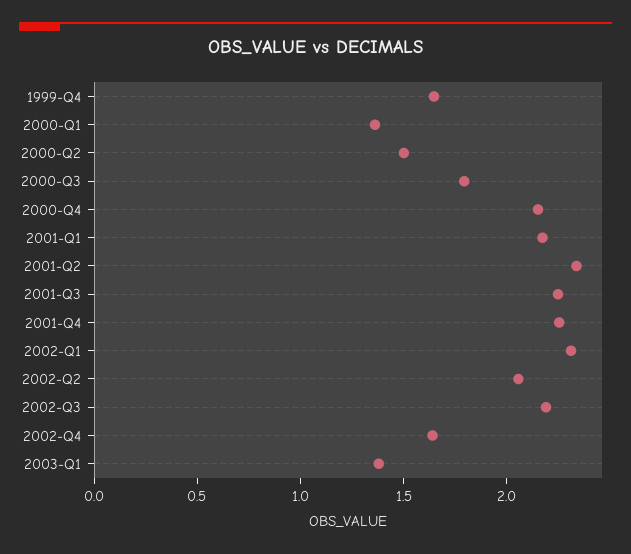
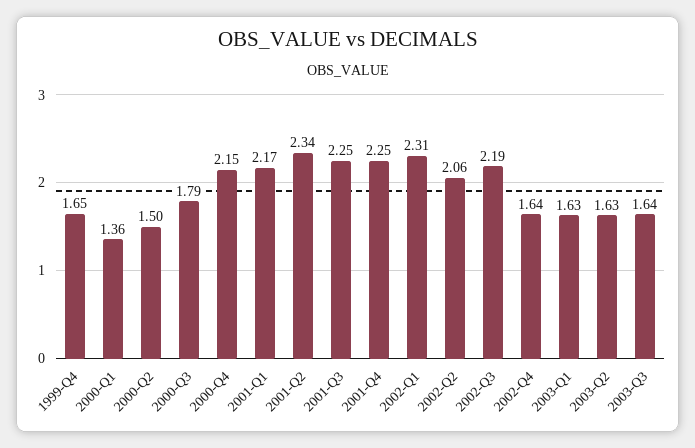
2003-Q1: 1.4 -> 1.63
2003-Q2: none -> 1.63
2003-Q3: none -> 1.64

